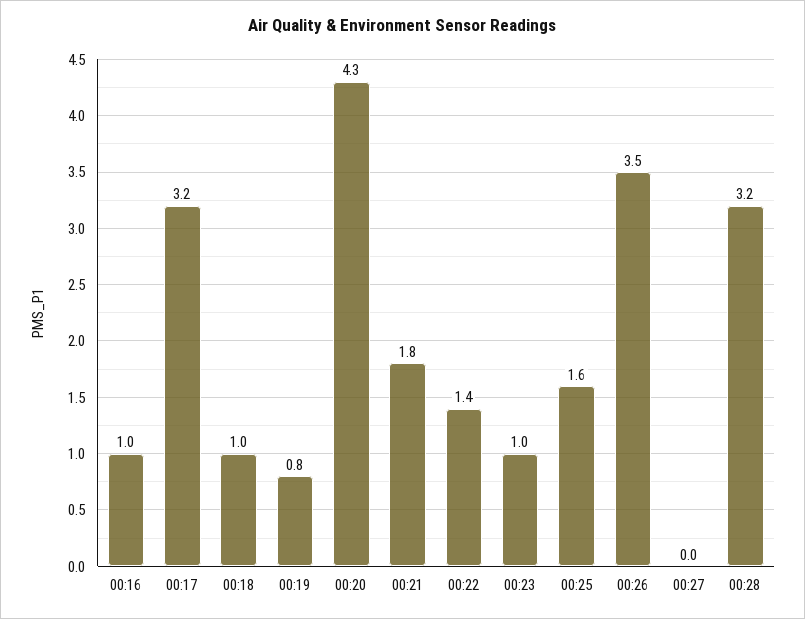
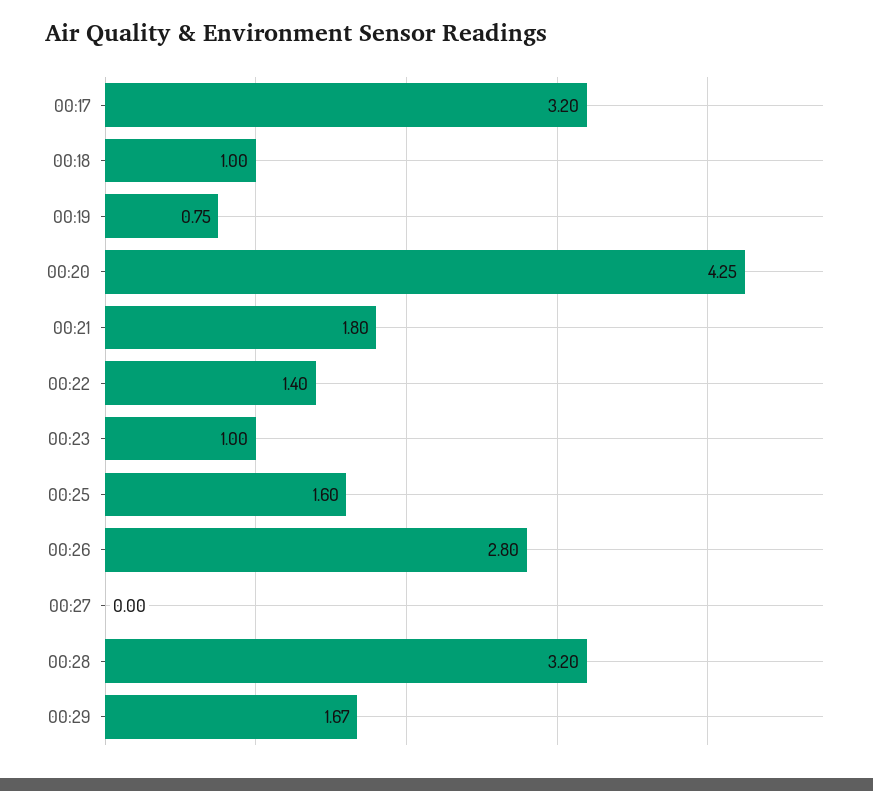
00:16: 1 -> none
00:26: 3.5 -> 2.8
00:29: none -> 1.67

